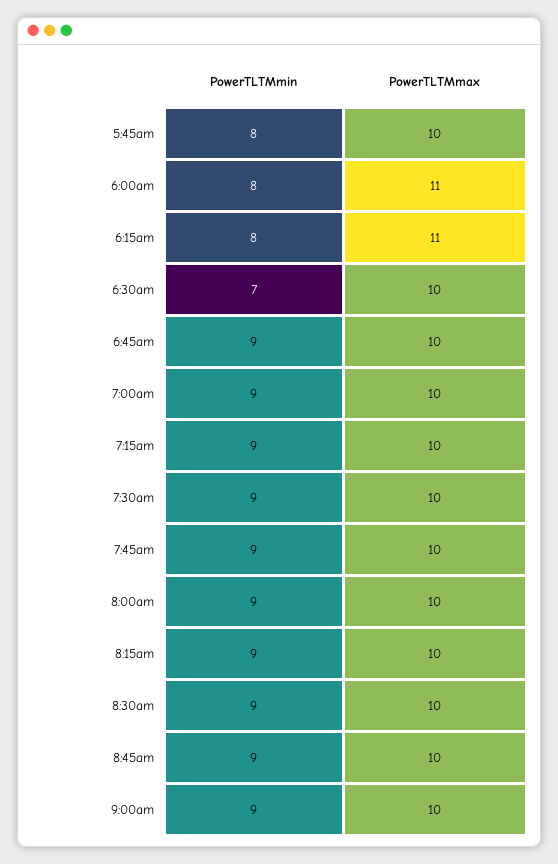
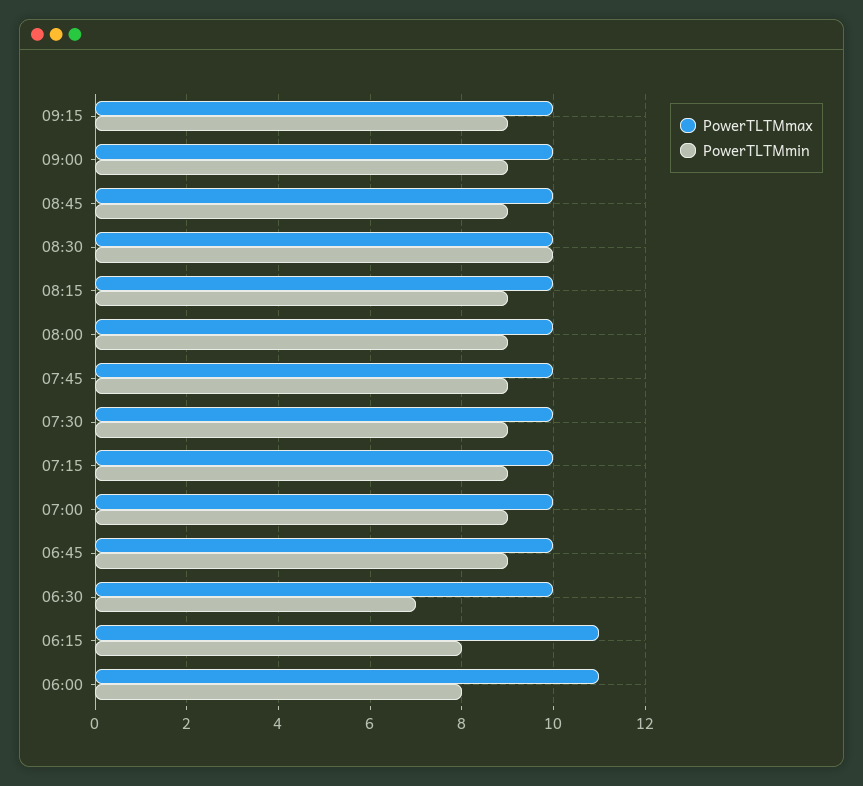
PowerTLTMmin, 5:45am: 8 -> none
PowerTLTMmax, 5:45am: 10 -> none
PowerTLTMmin, 8:30am: 9 -> 10
PowerTLTMmax, 09:15: none -> 10
PowerTLTMmin, 09:15: none -> 9

